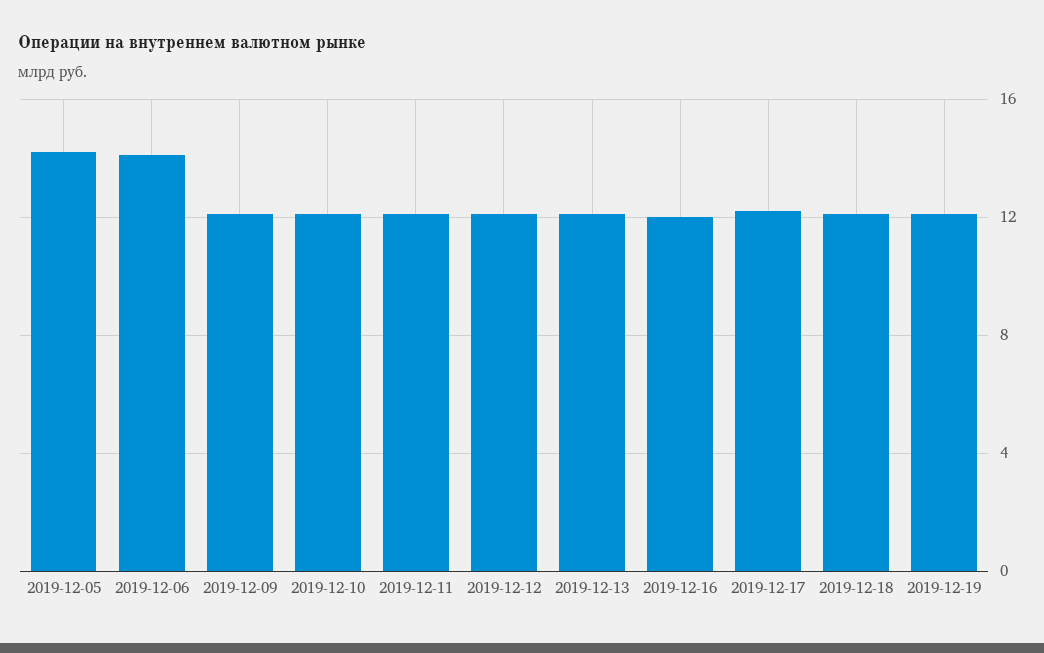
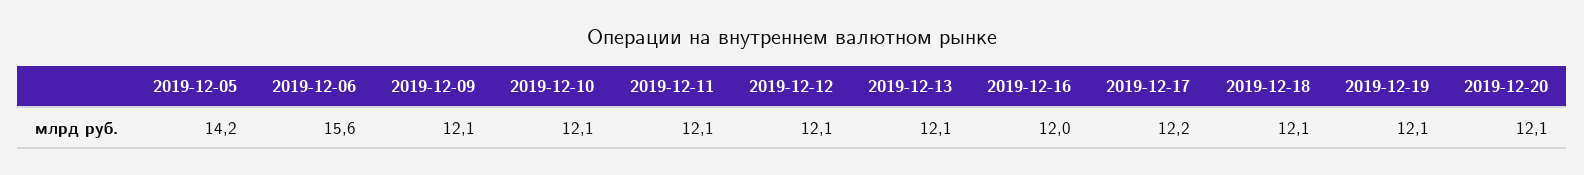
2019-12-06: 14 -> 15.6
2019-12-20: none -> 12.1

